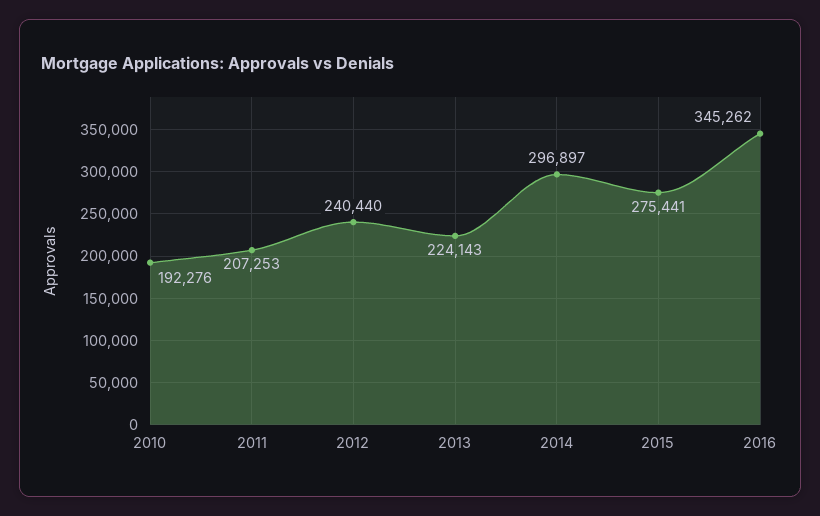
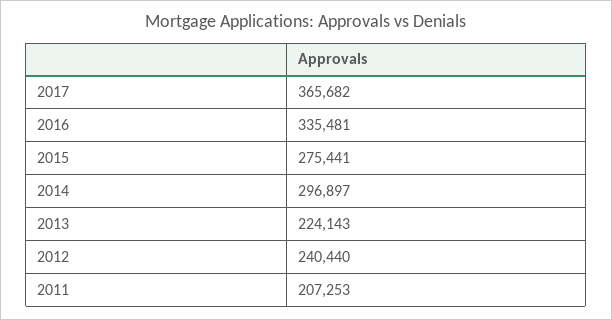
2010: 192276 -> none
2016: 345262 -> 335481
2017: none -> 365682

